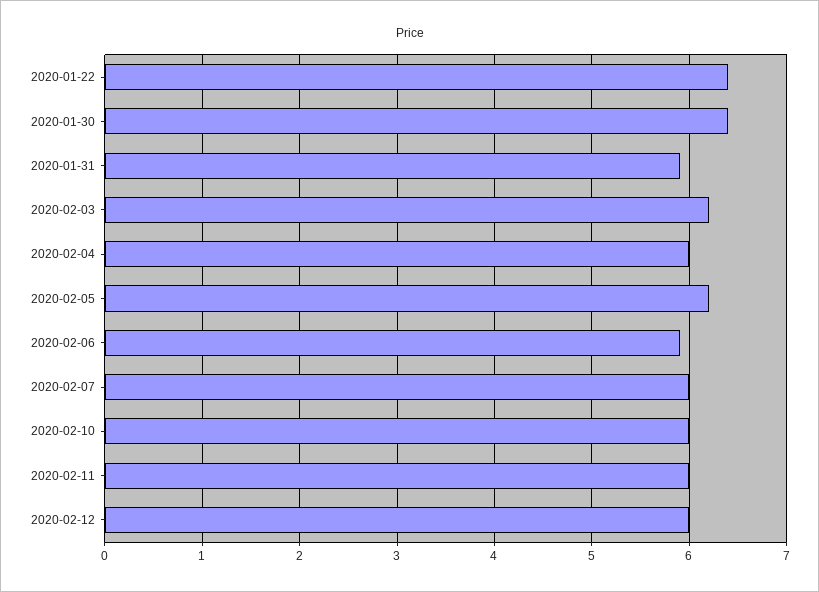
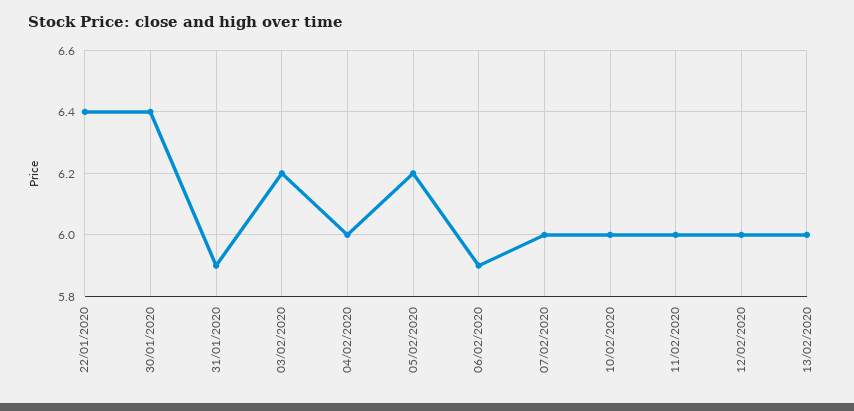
13/02/2020: none -> 6

